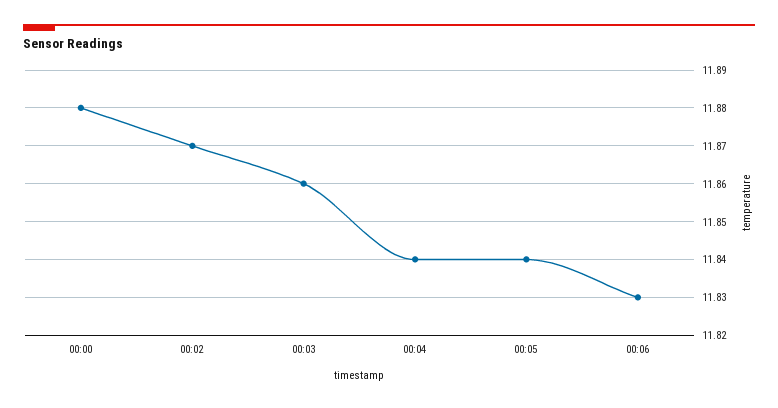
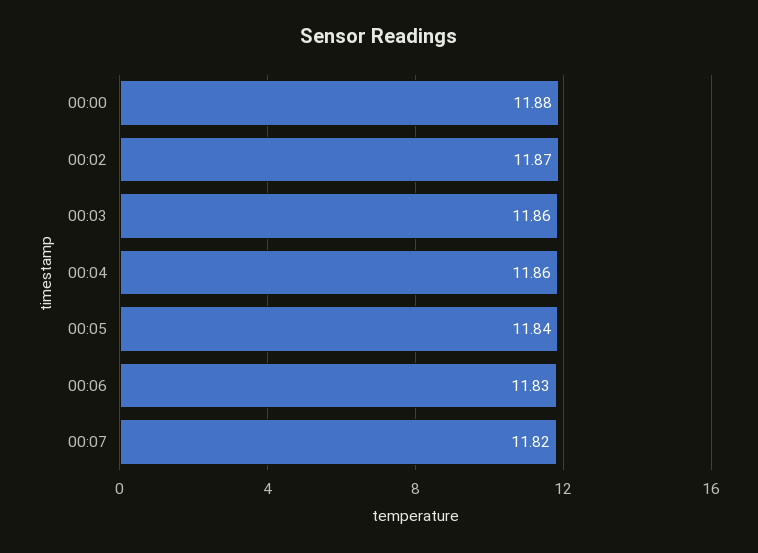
00:04: 11.84 -> 11.86
00:07: none -> 11.82

